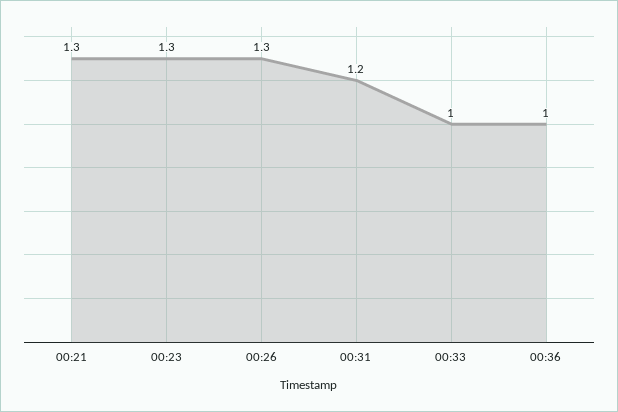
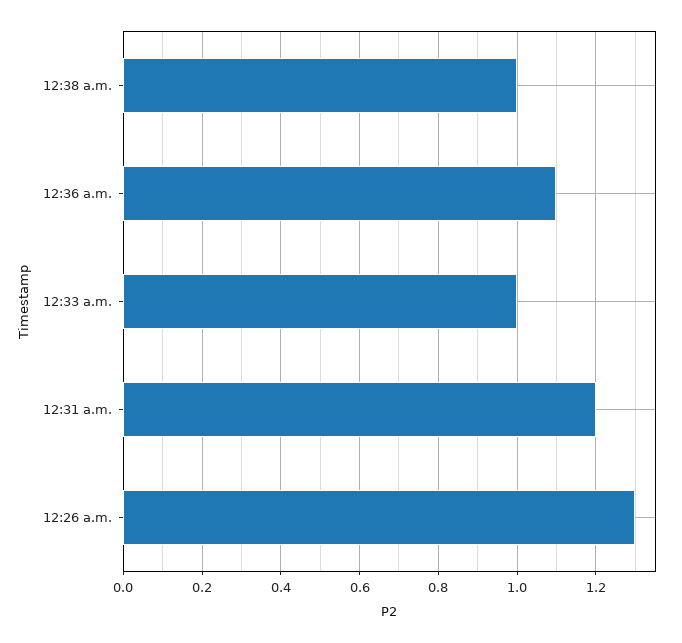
00:21: 1.3 -> none
00:23: 1.3 -> none
00:36: 1 -> 1.1
12:38 a.m.: none -> 1

